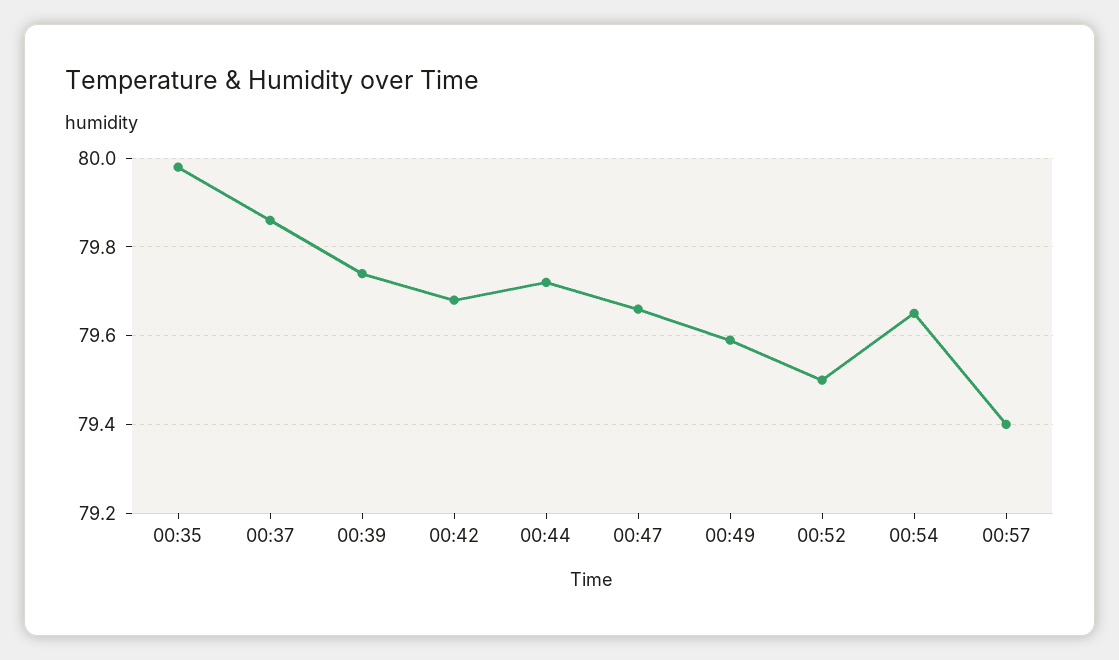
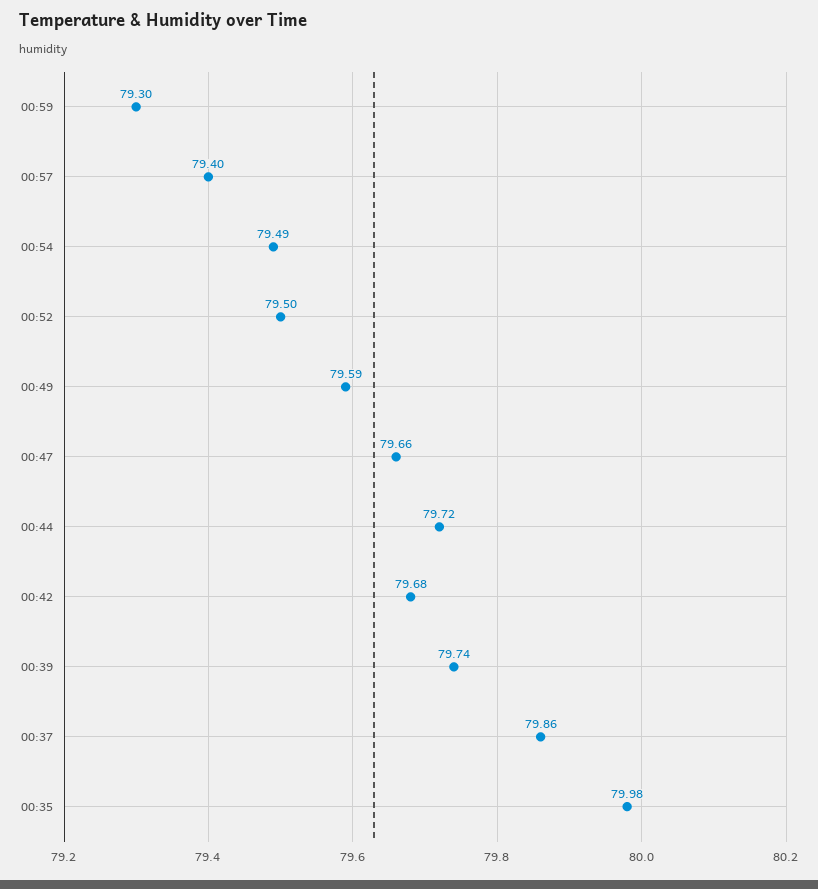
00:54: 79.65 -> 79.49
00:59: none -> 79.3

